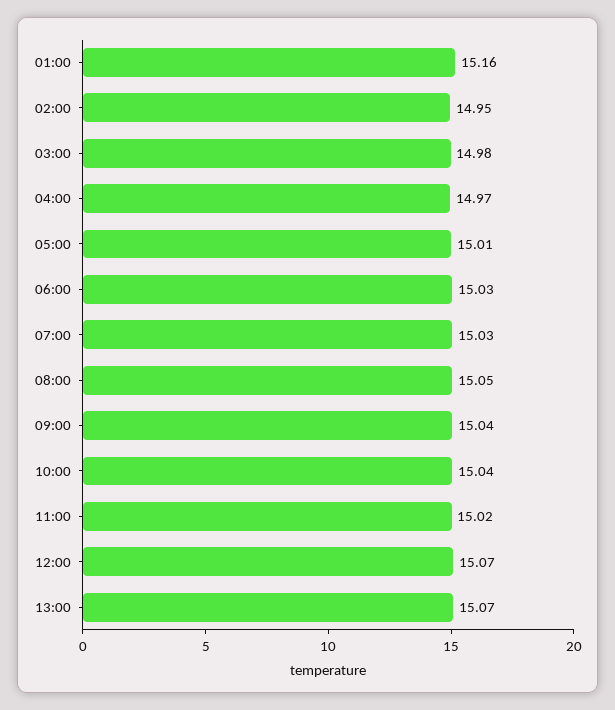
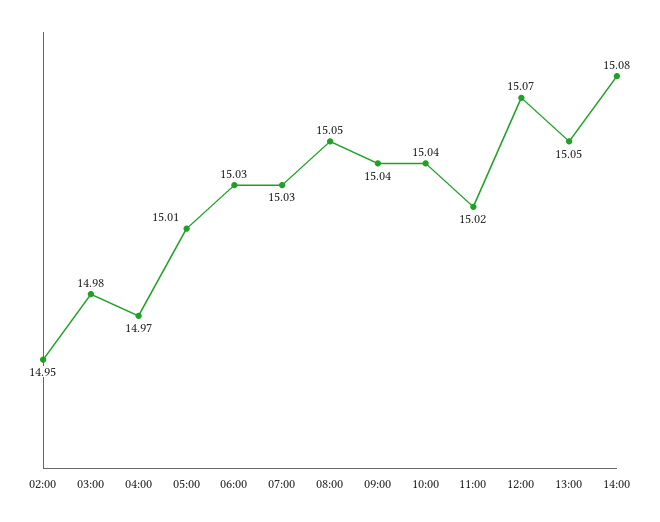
01:00: 15.16 -> none
13:00: 15.07 -> 15.05
14:00: none -> 15.08

